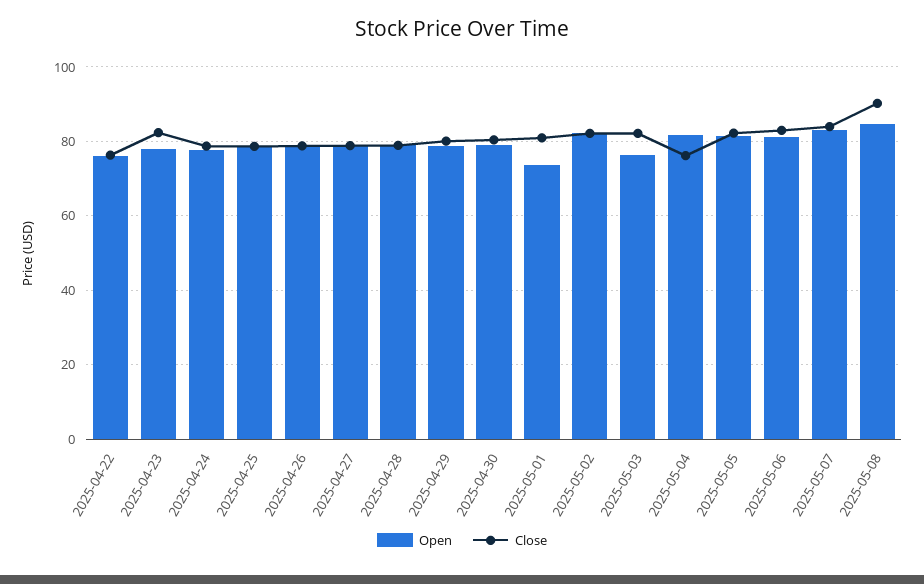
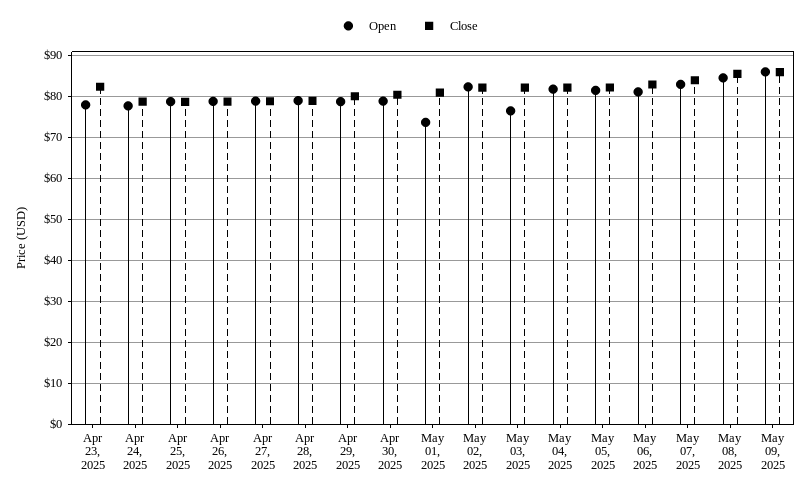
Open, 2025-04-22: 76 -> none
Close, 2025-04-22: 76 -> none
Close, 2025-05-04: 76 -> 82
Close, 2025-05-08: 90 -> 86
Open, May 09, 2025: none -> 86
Close, May 09, 2025: none -> 86

